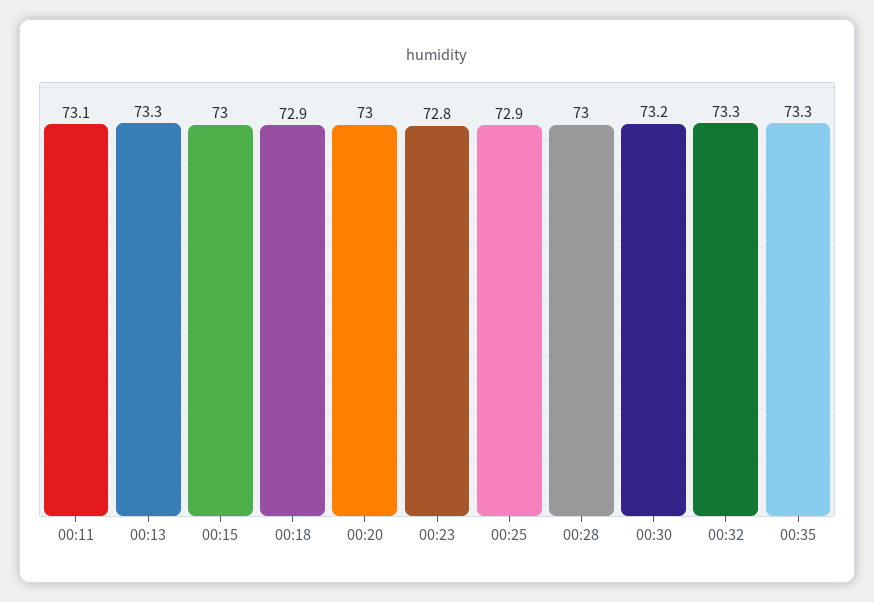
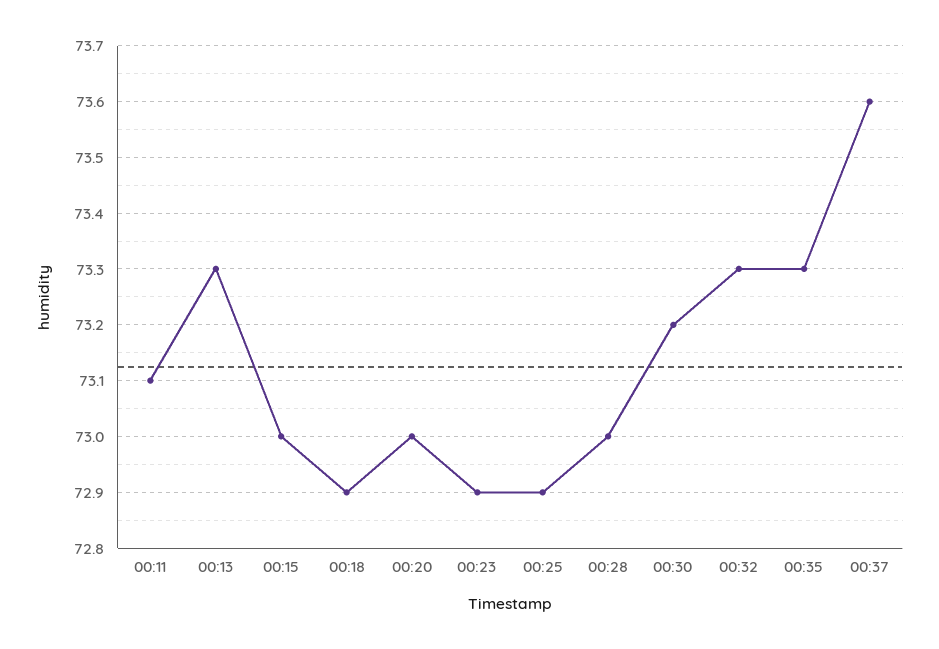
00:23: 72.8 -> 72.9
00:37: none -> 73.6

